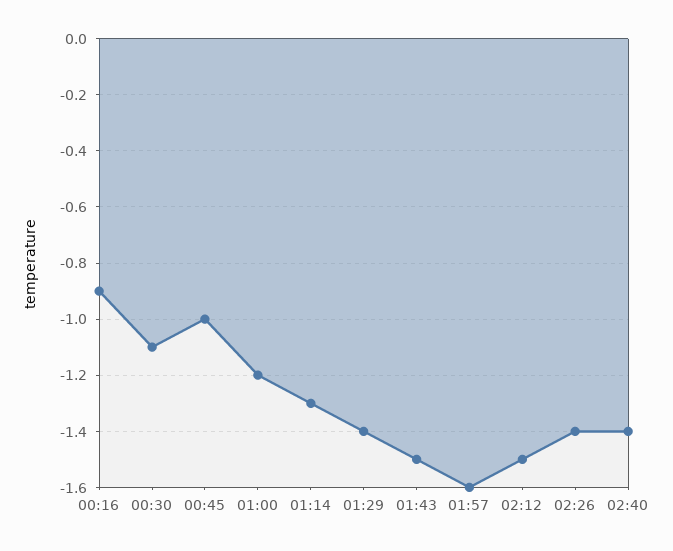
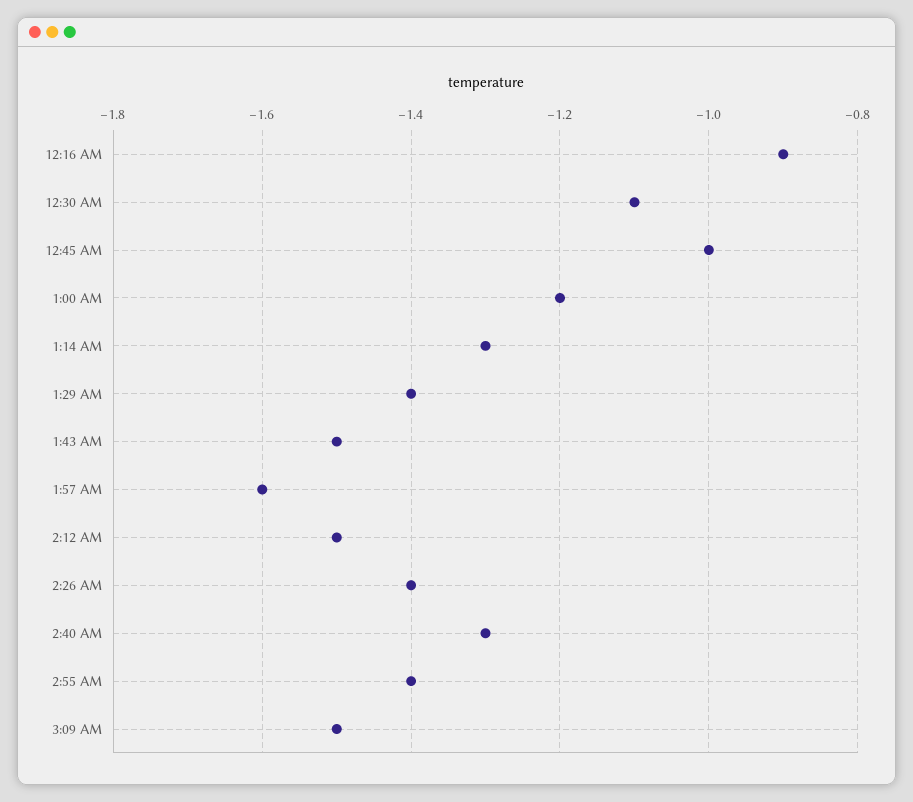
02:40: -1.4 -> -1.3
2:55 AM: none -> -1.4
3:09 AM: none -> -1.5

